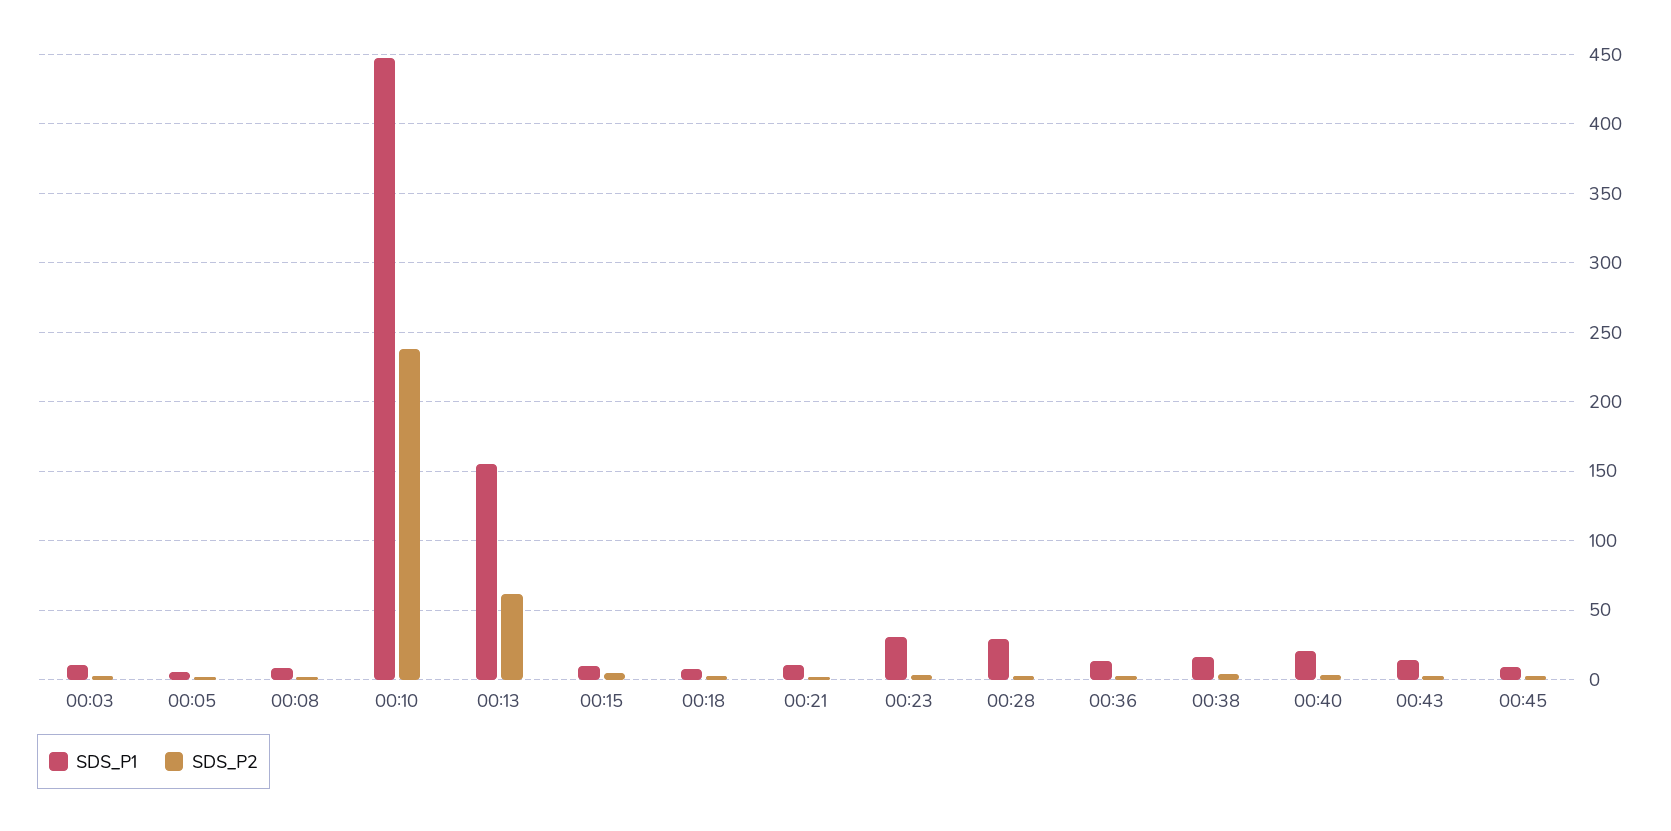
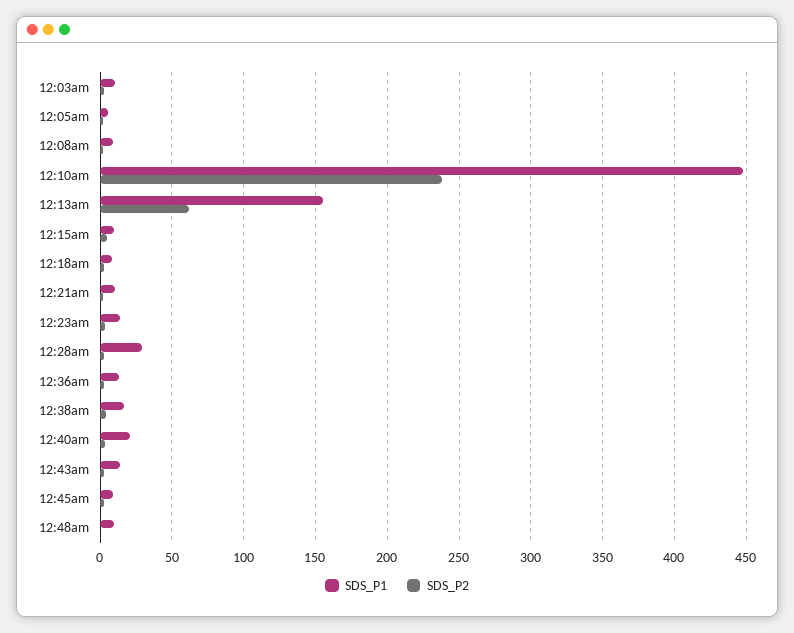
SDS_P1, 00:23: 30 -> 15
SDS_P1, 12:48am: none -> 10
SDS_P2, 12:48am: none -> 0

